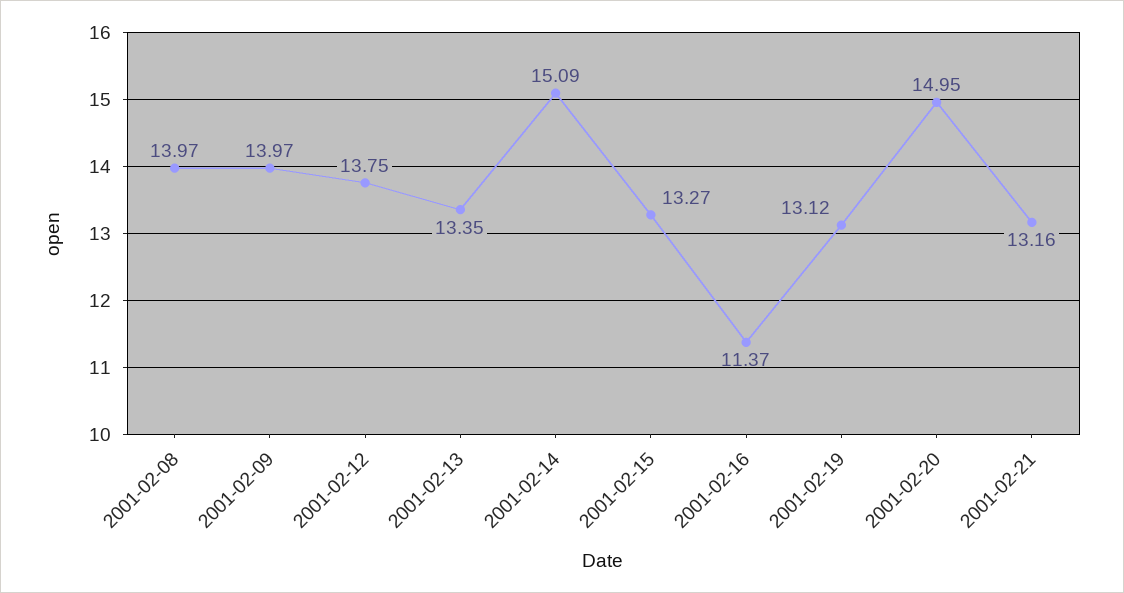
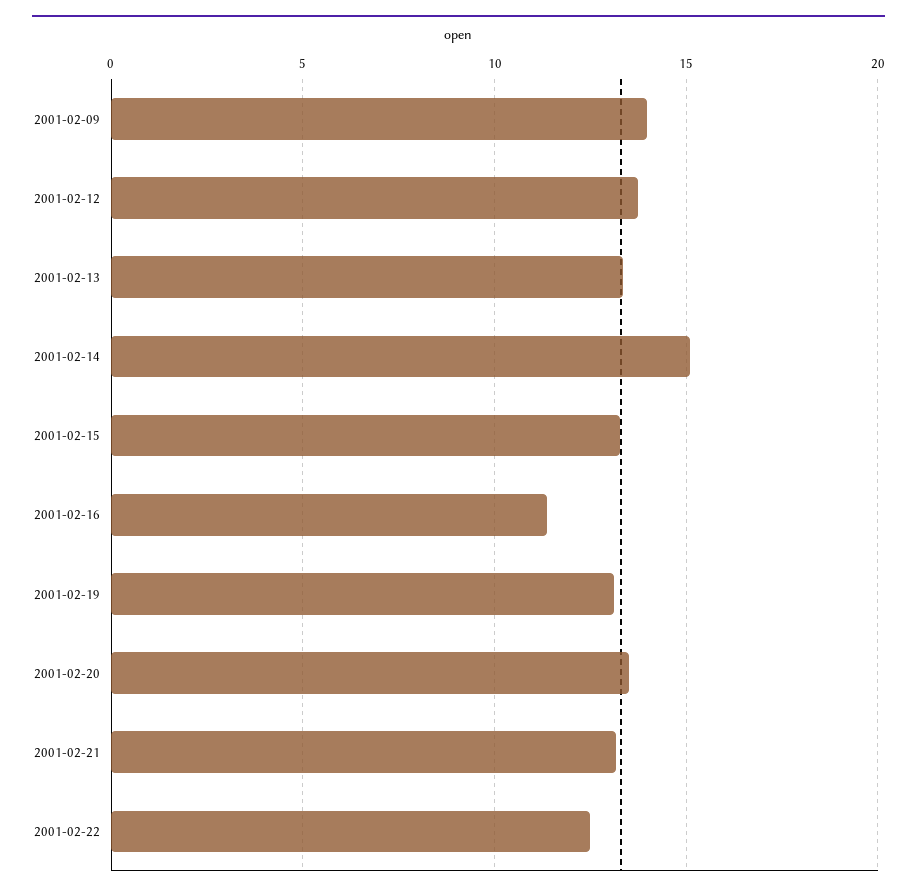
2001-02-08: 13.97 -> none
2001-02-20: 14.95 -> 13.5
2001-02-22: none -> 12.5

